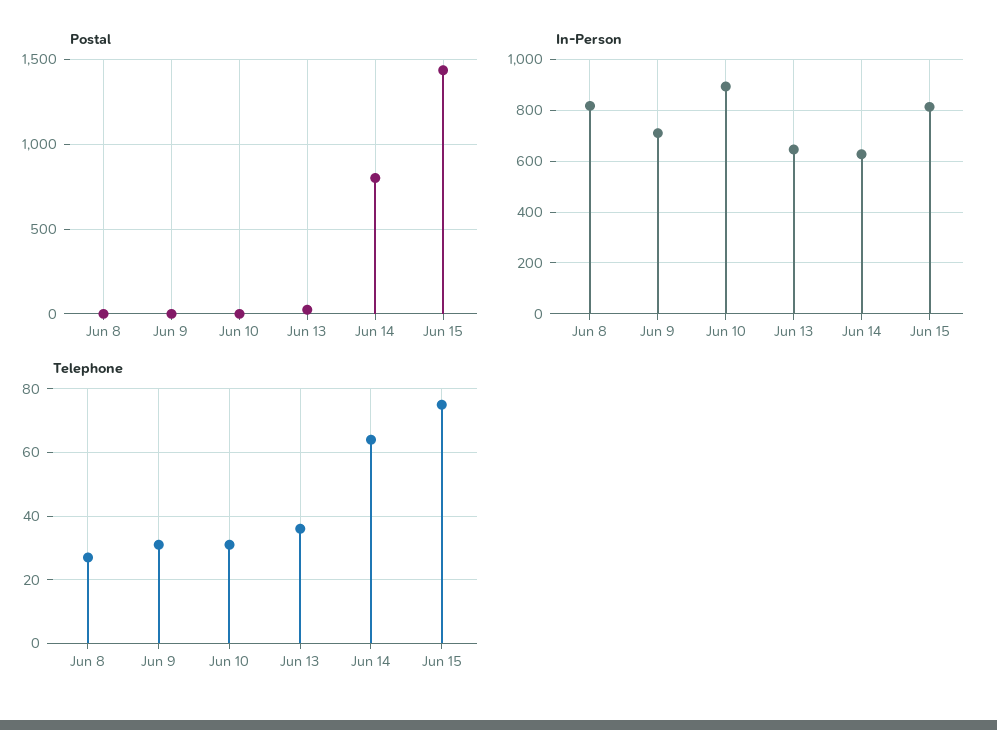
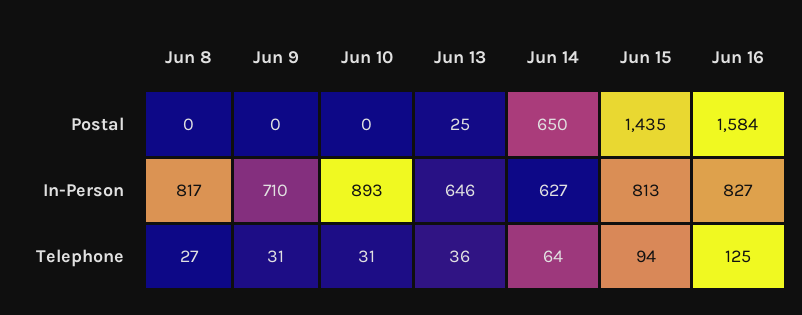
Postal, Jun 14: 800 -> 650
Telephone, Jun 15: 75 -> 94
Postal, Jun 16: none -> 1584
In-Person, Jun 16: none -> 827
Telephone, Jun 16: none -> 125

